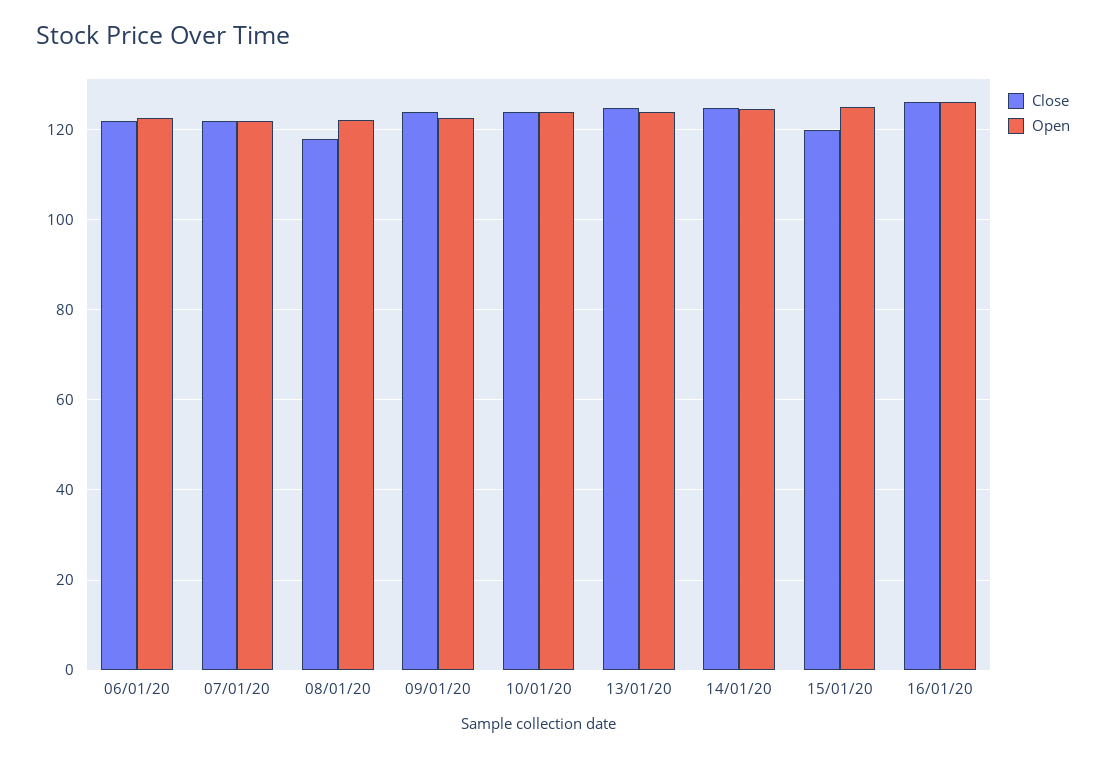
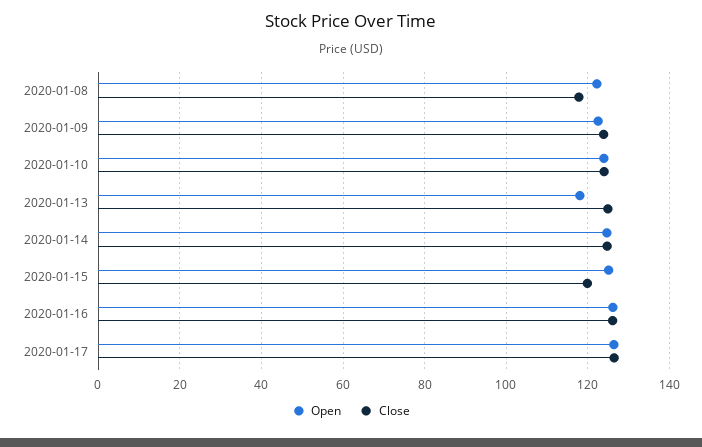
Close, 06/01/20: 122 -> none
Open, 06/01/20: 122 -> none
Close, 07/01/20: 122 -> none
Open, 07/01/20: 122 -> none
Open, 13/01/20: 124 -> 118
Open, 2020-01-17: none -> 126
Close, 2020-01-17: none -> 126

